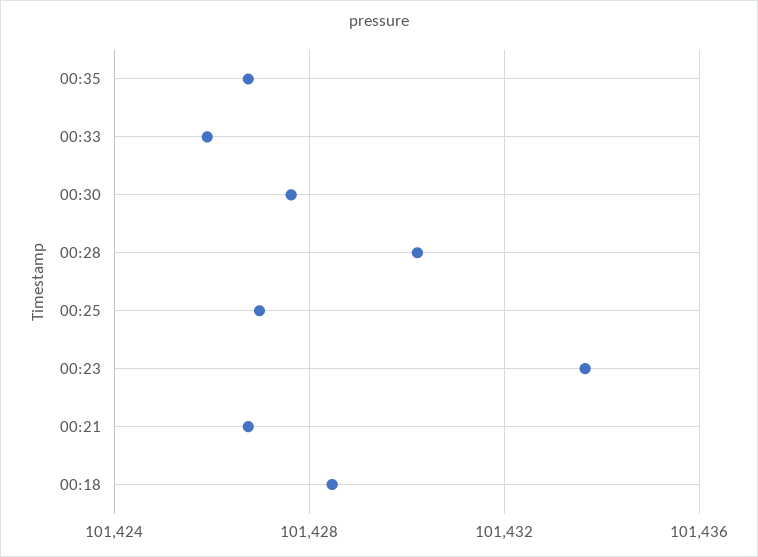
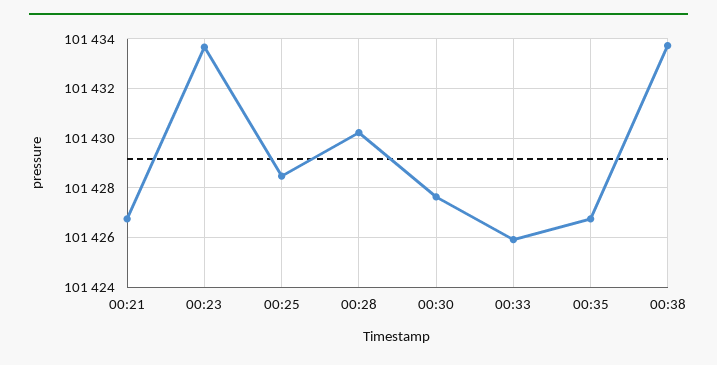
00:25: 101427 -> 101428.5
00:18: 101428.5 -> none
00:38: none -> 101433.75

